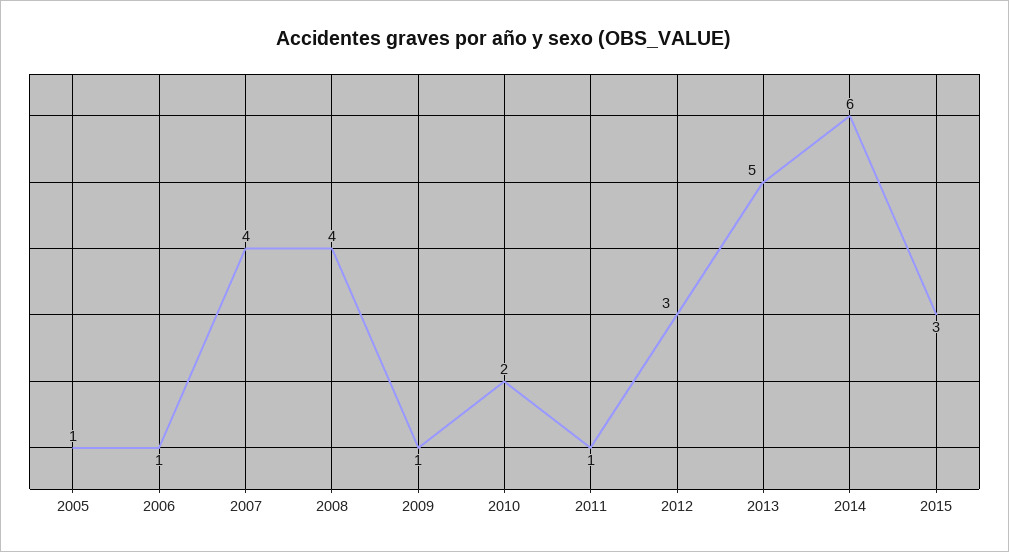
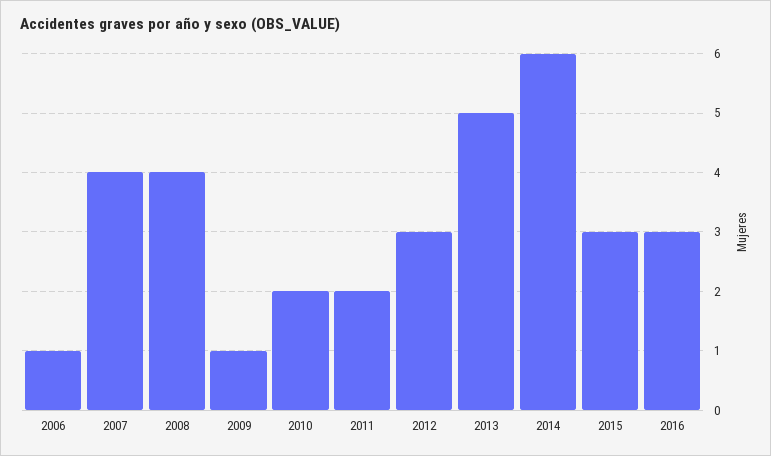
2005: 1 -> none
2011: 1 -> 2
2016: none -> 3

